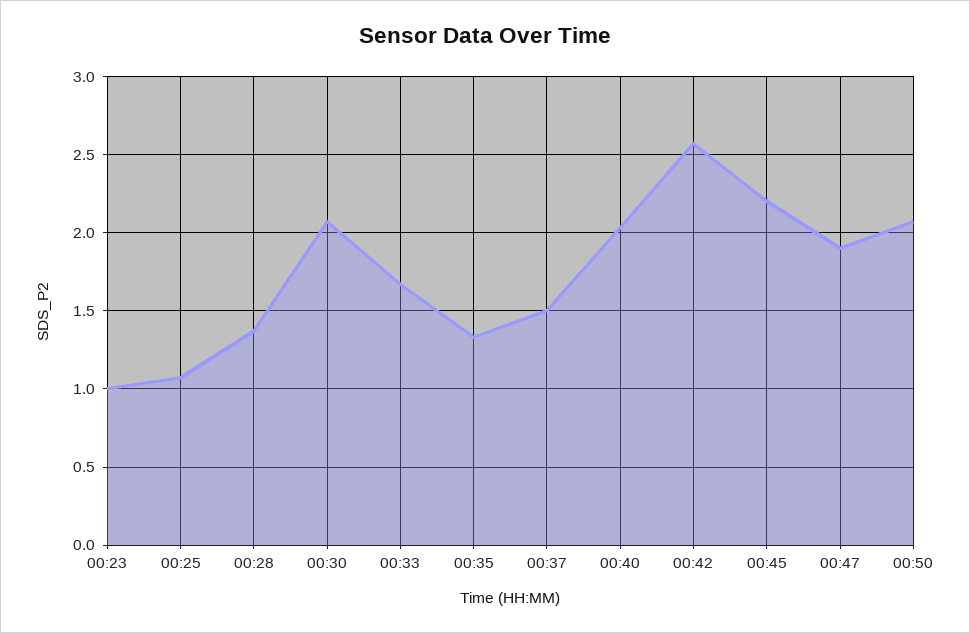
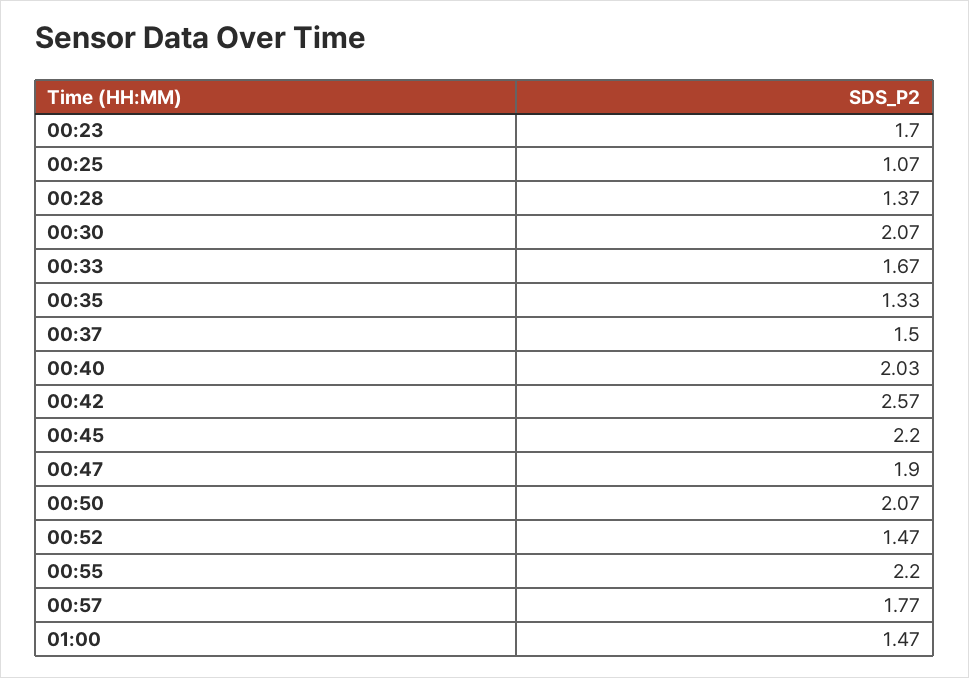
00:23: 1 -> 1.7
00:52: none -> 1.47
00:55: none -> 2.2
00:57: none -> 1.77
01:00: none -> 1.47

